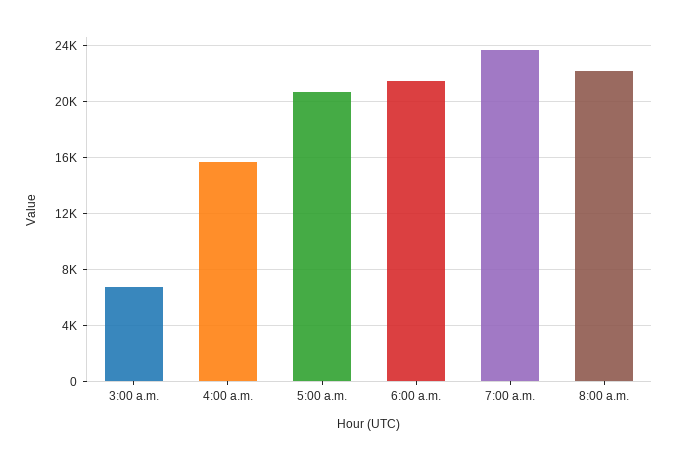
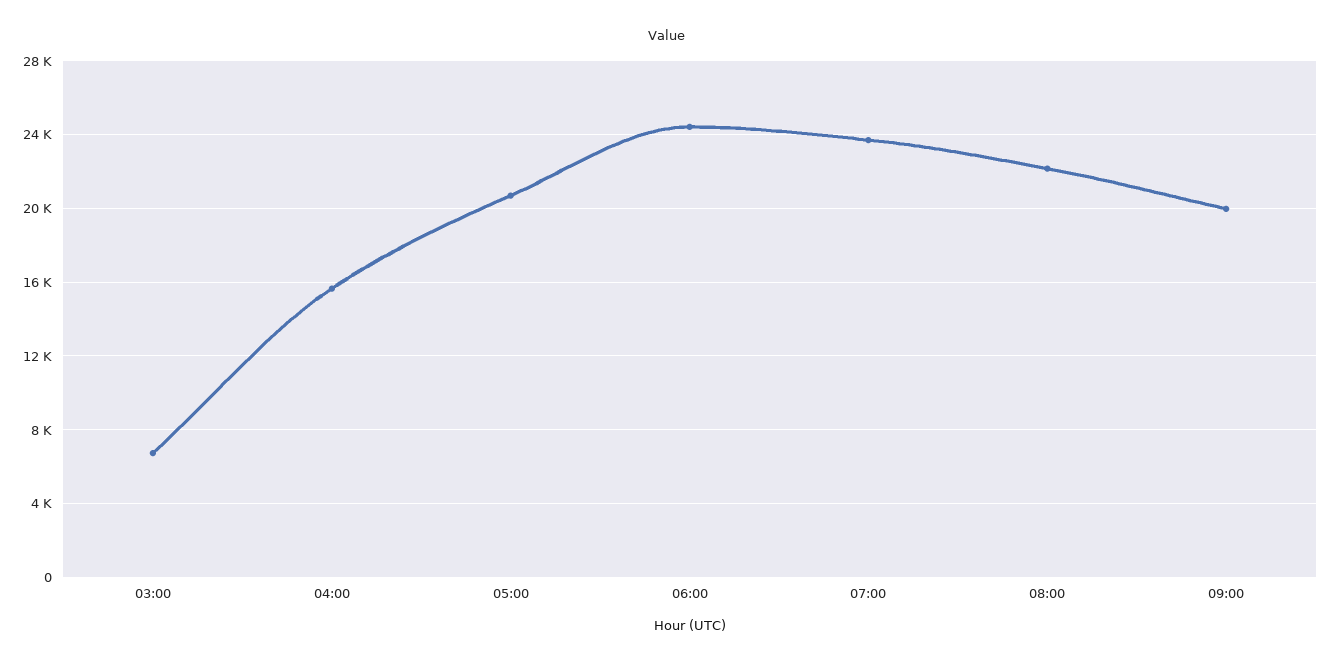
6:00 a.m.: 21500 -> 24500
09:00: none -> 20000

